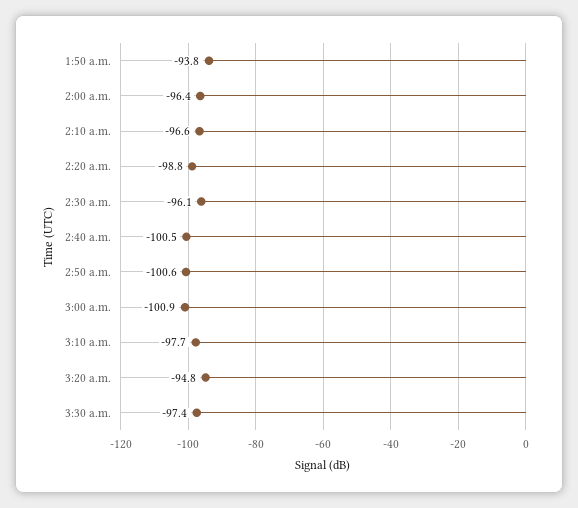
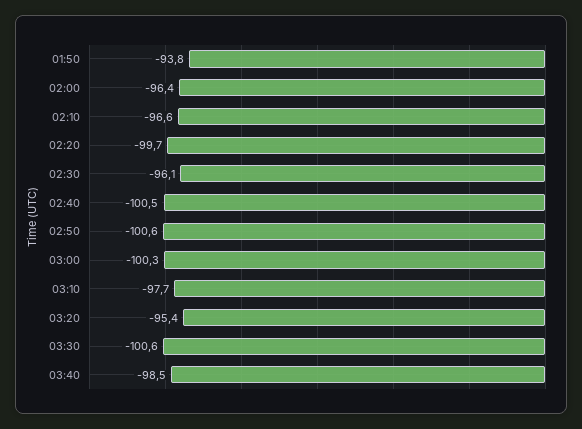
2:20 a.m.: -98.8 -> -99.7
3:00 a.m.: -100.9 -> -100.3
3:20 a.m.: -94.8 -> -95.4
3:30 a.m.: -97.4 -> -100.6
03:40: none -> -98.5

